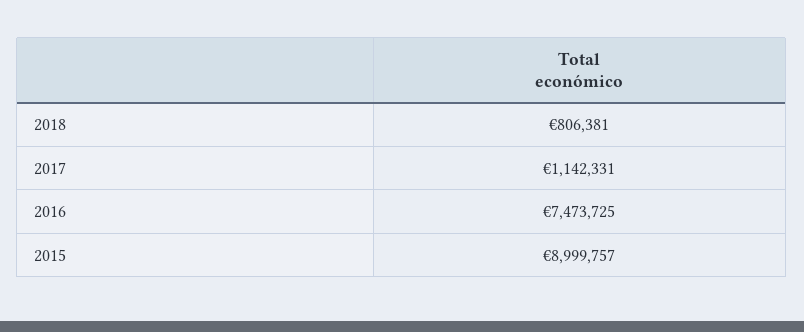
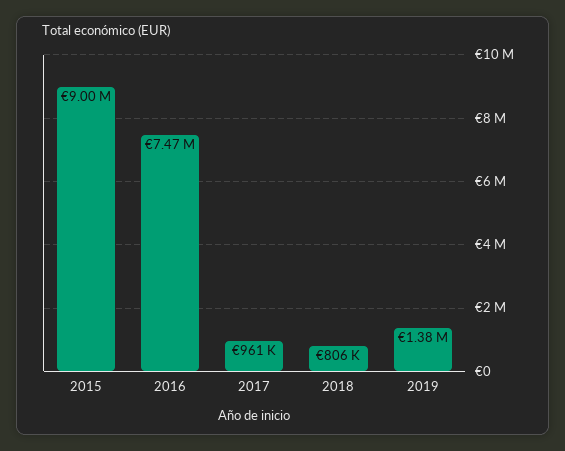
2017: 1142331 -> 961000
2019: none -> 1380000

